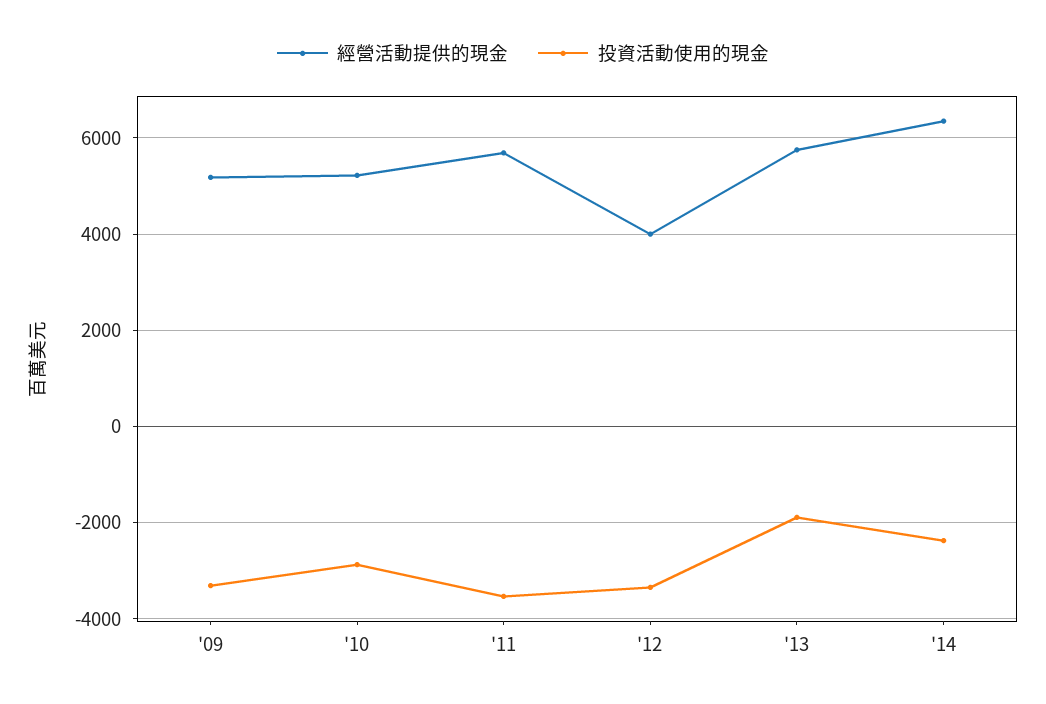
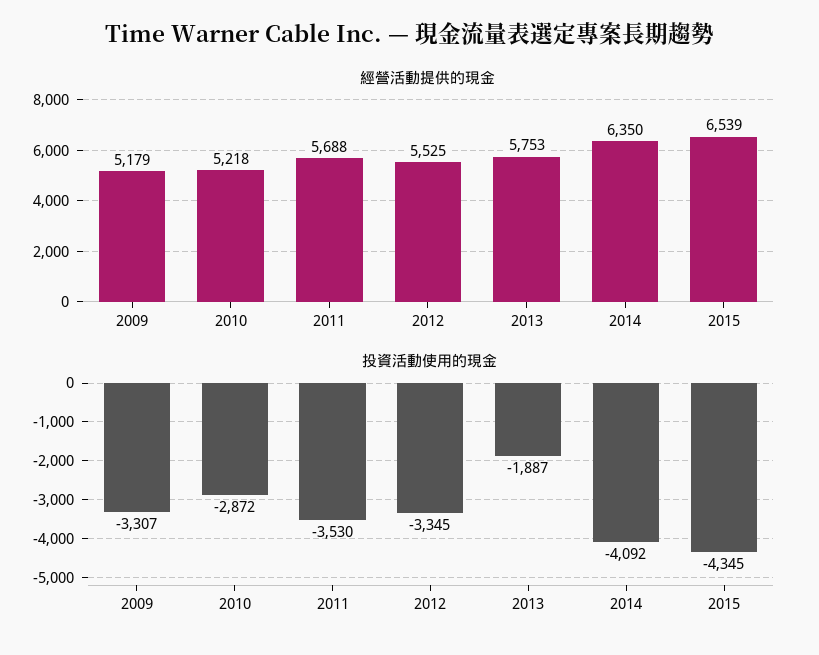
經營活動提供的現金, '12: 4000 -> 5525
投資活動使用的現金, '14: -2400 -> -4092
經營活動提供的現金, 2015: none -> 6539
投資活動使用的現金, 2015: none -> -4345

